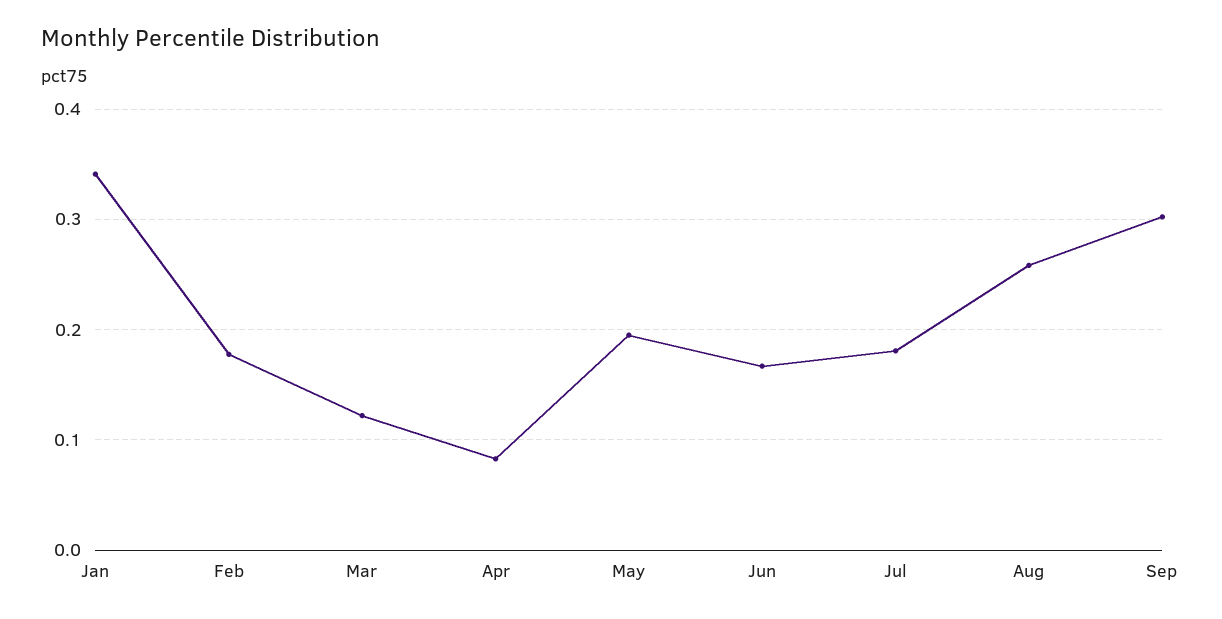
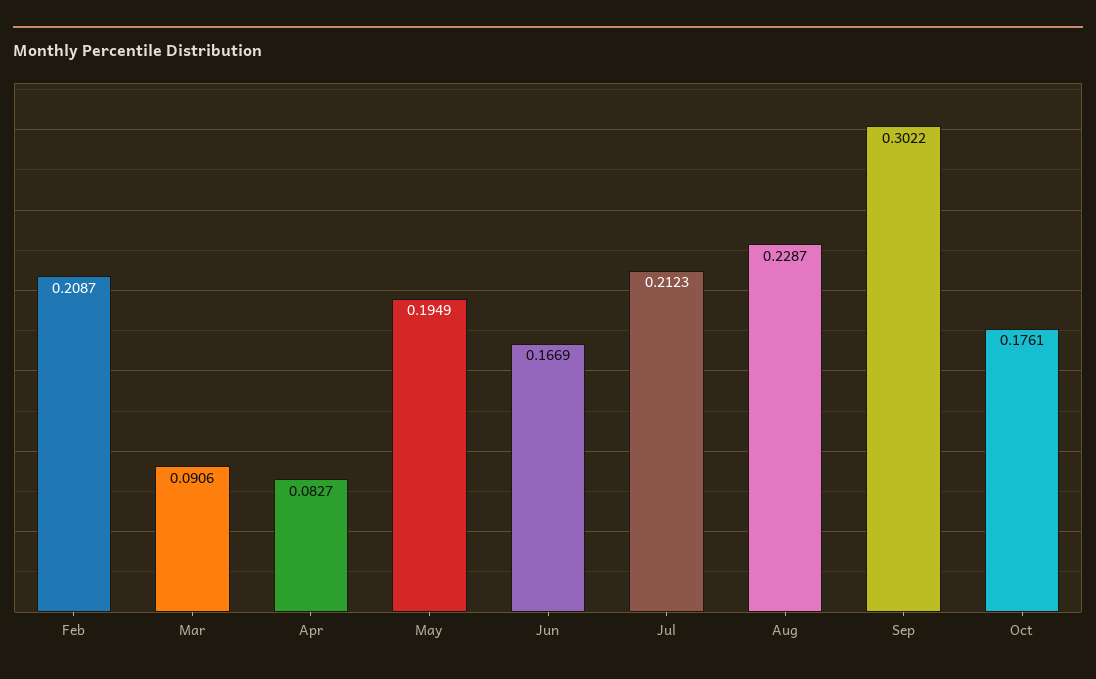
Jan: 0.34 -> none
Feb: 0.18 -> 0.2087
Mar: 0.12 -> 0.0906
Jul: 0.18 -> 0.2123
Aug: 0.26 -> 0.2287
Oct: none -> 0.1761

